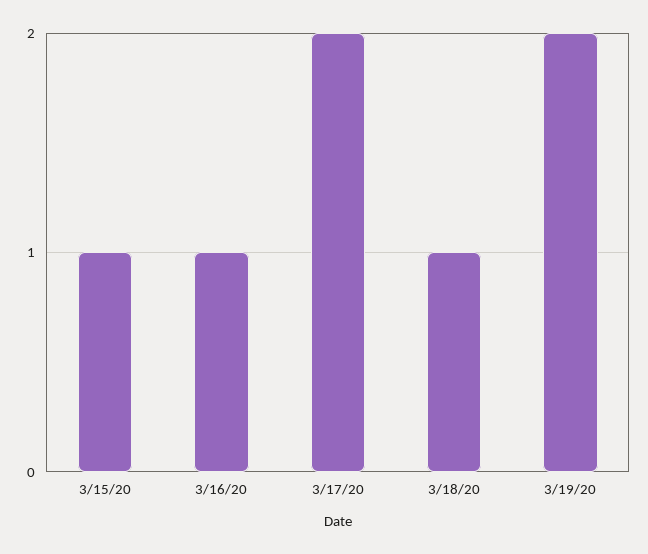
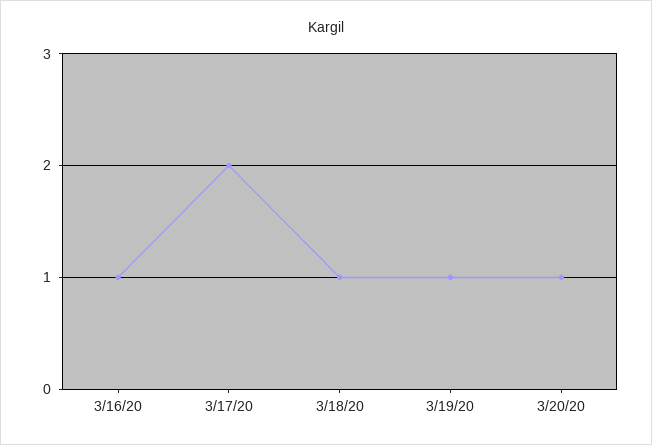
3/15/20: 1 -> none
3/19/20: 2 -> 1
3/20/20: none -> 1

